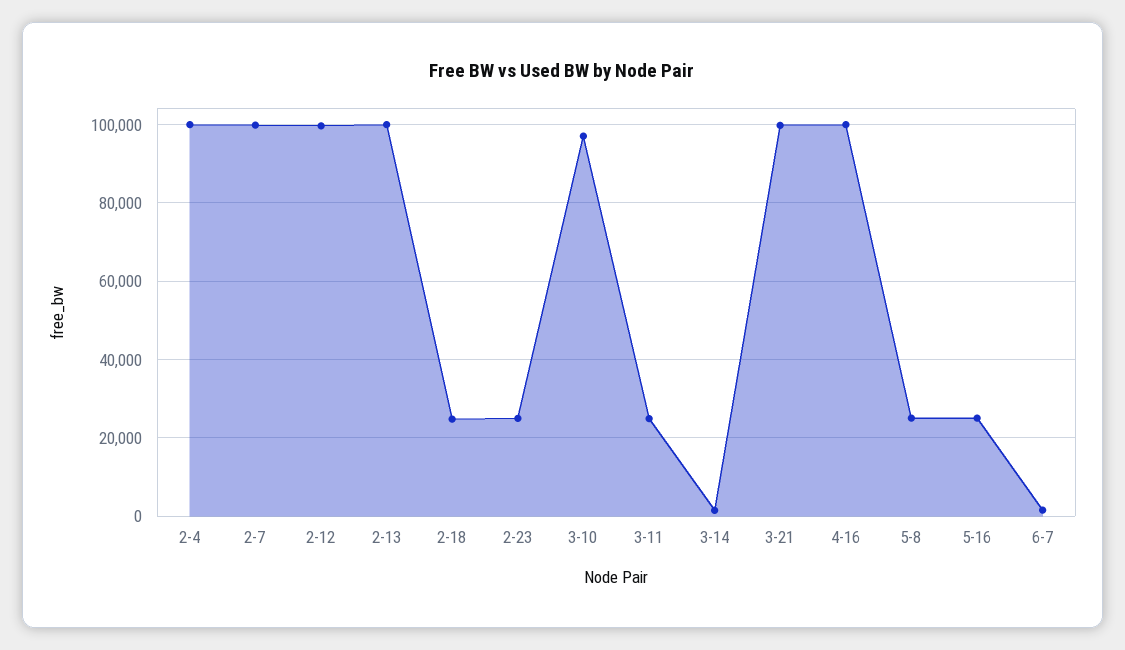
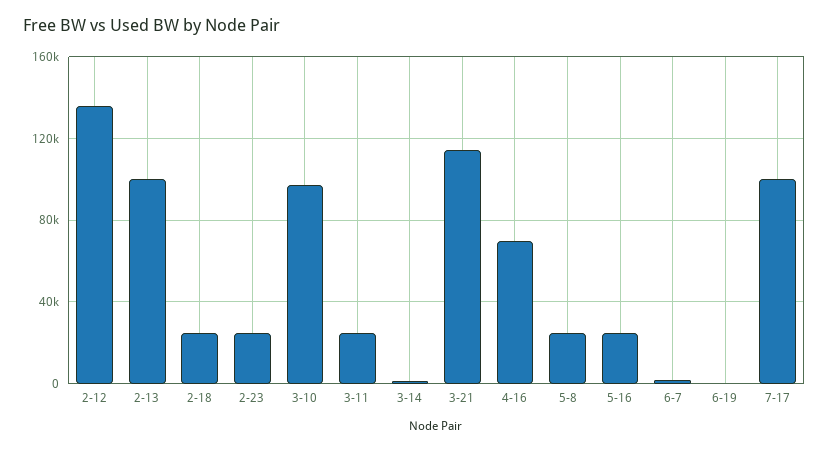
2-4: 100000 -> none
2-7: 100000 -> none
2-12: 100000 -> 135000
3-21: 100000 -> 115000
4-16: 100000 -> 70000
6-19: none -> 0
7-17: none -> 100000

